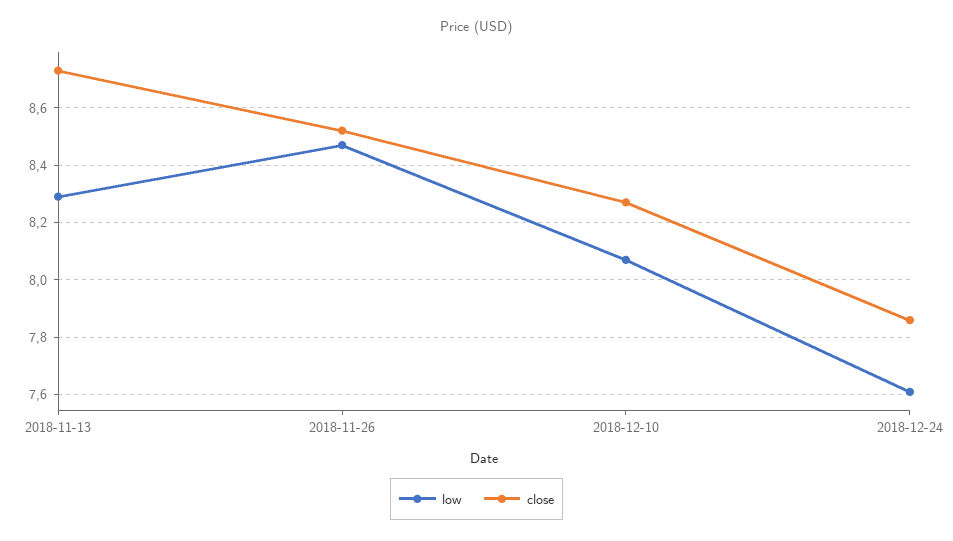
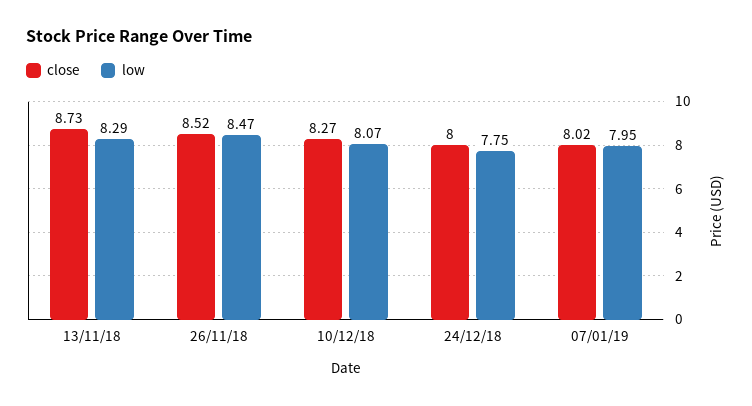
low, 2018-12-24: 7.6 -> 7.75
close, 2018-12-24: 7.85 -> 8
close, 07/01/19: none -> 8.02
low, 07/01/19: none -> 7.95

